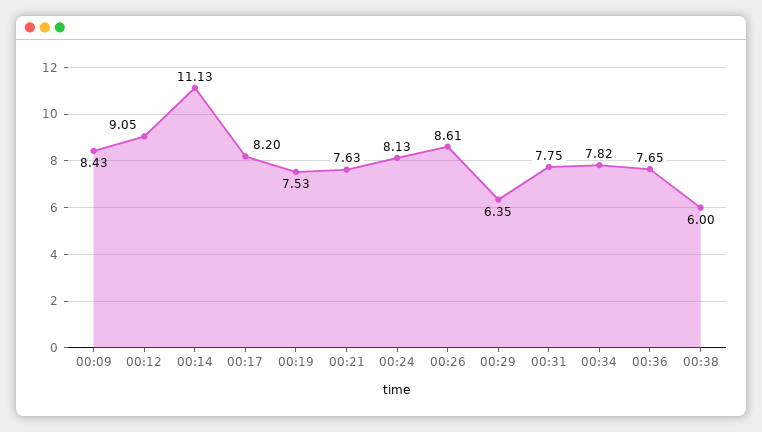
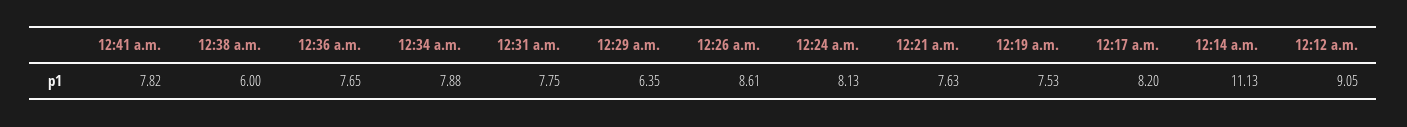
00:09: 8.43 -> none
00:34: 7.82 -> 7.88
12:41 a.m.: none -> 7.82

